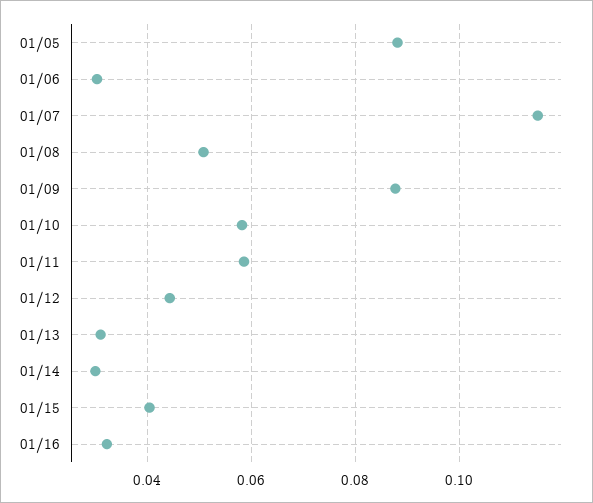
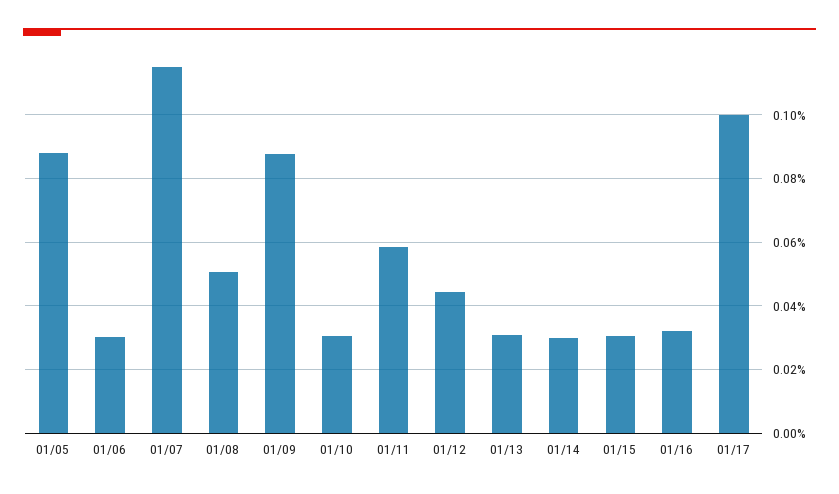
01/10: 0.058 -> 0.03
01/15: 0.04 -> 0.03
01/17: none -> 0.1

